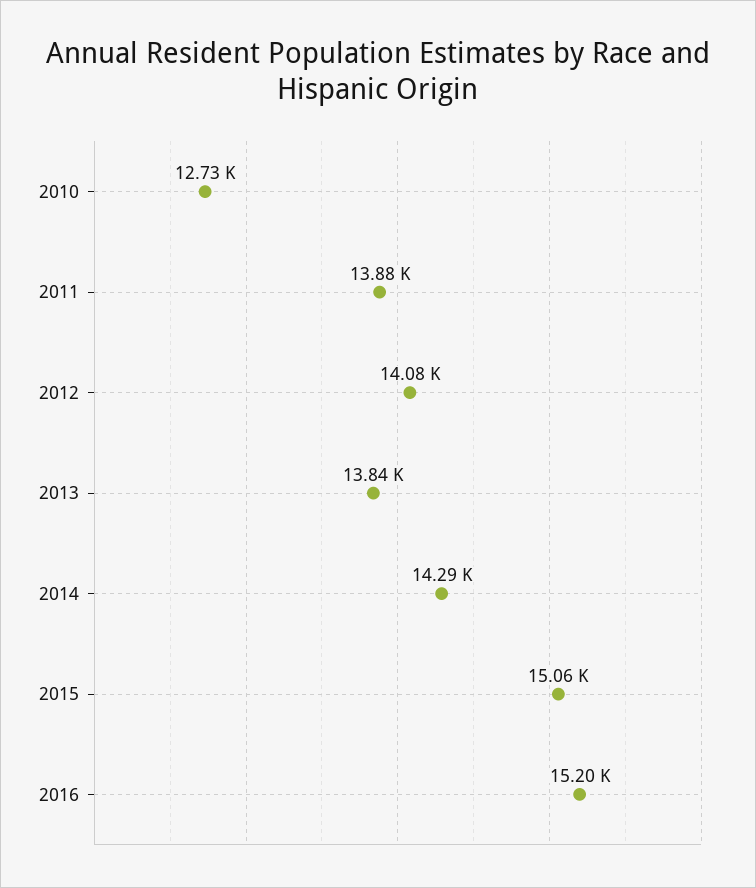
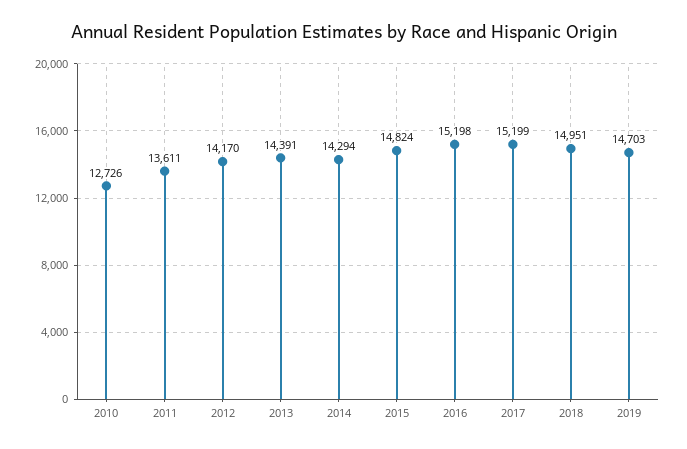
2011: 13880 -> 13611
2012: 14080 -> 14170
2013: 13840 -> 14391
2015: 15060 -> 14824
2017: none -> 15199
2018: none -> 14951
2019: none -> 14703

